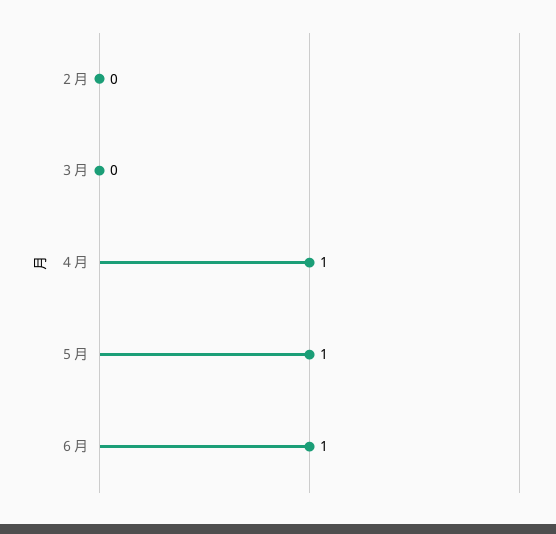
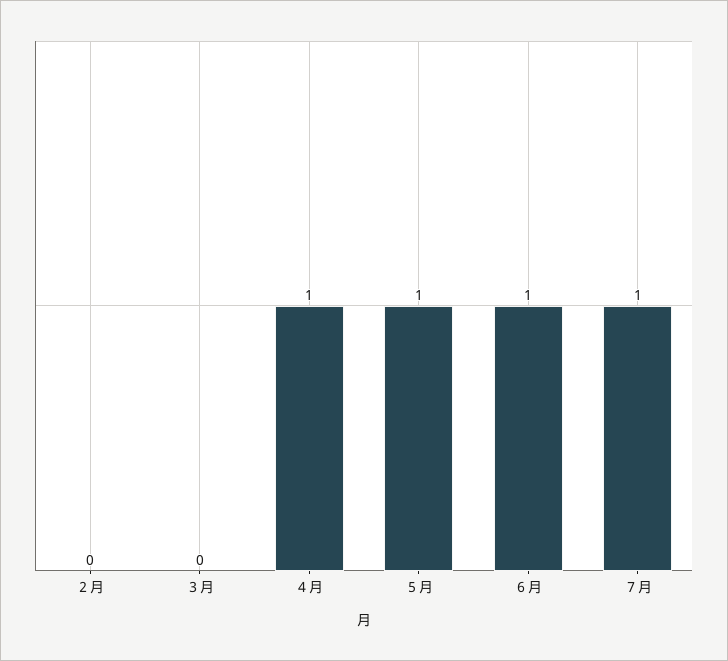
７月: none -> 1

